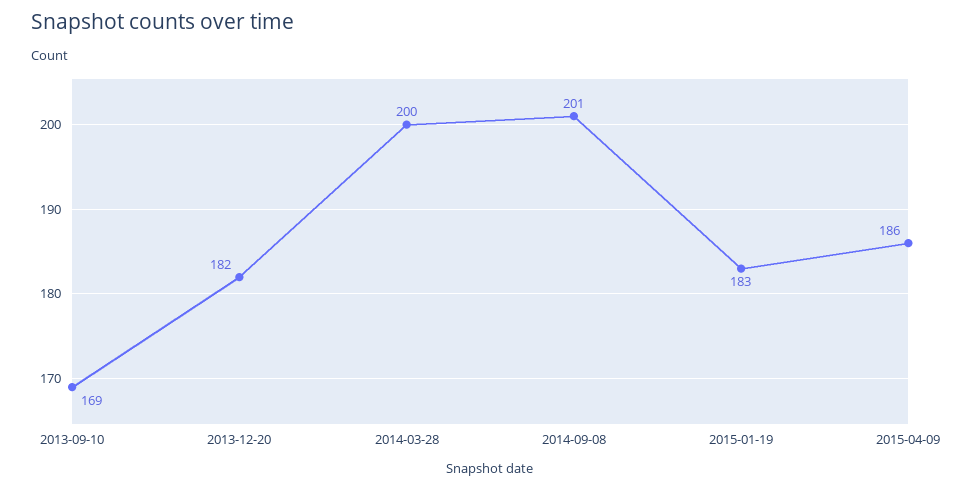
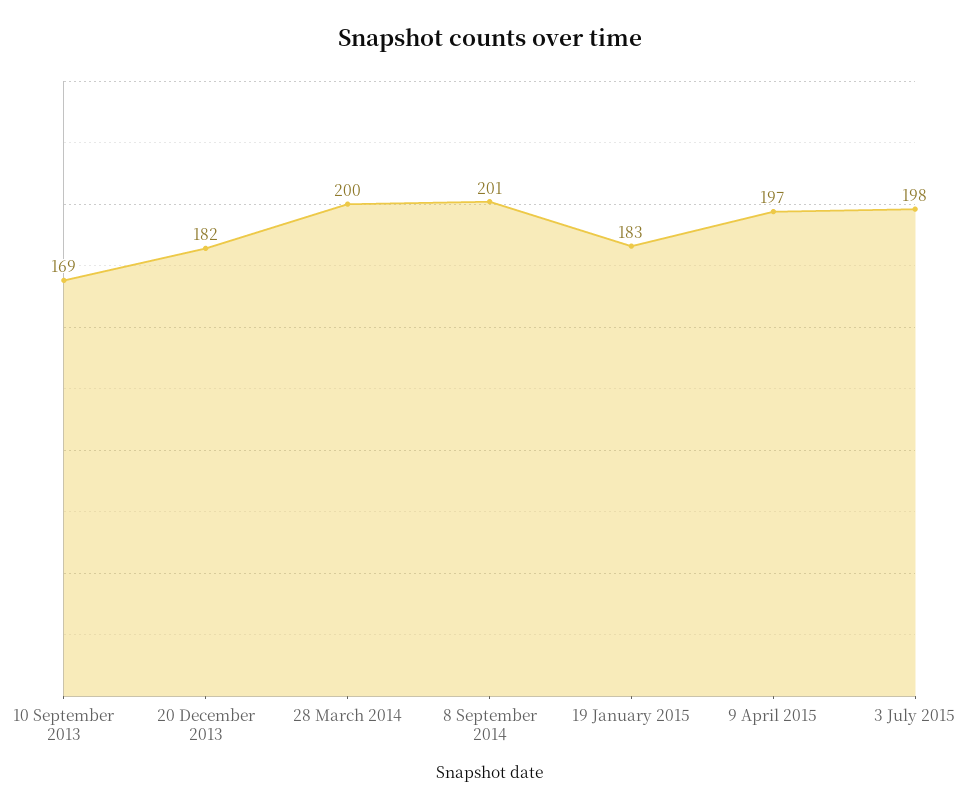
2015-04-09: 186 -> 197
3 July 2015: none -> 198

